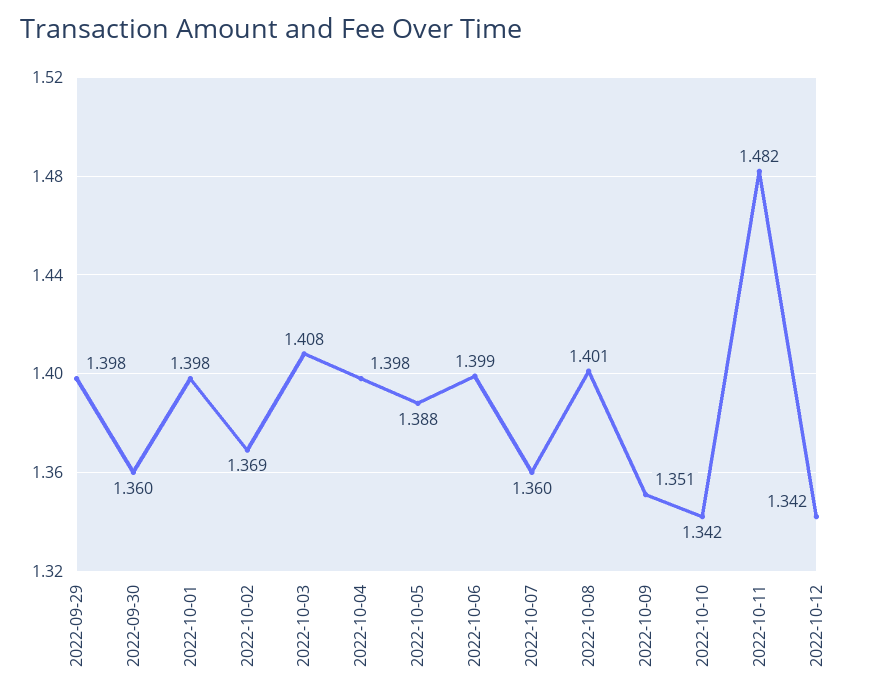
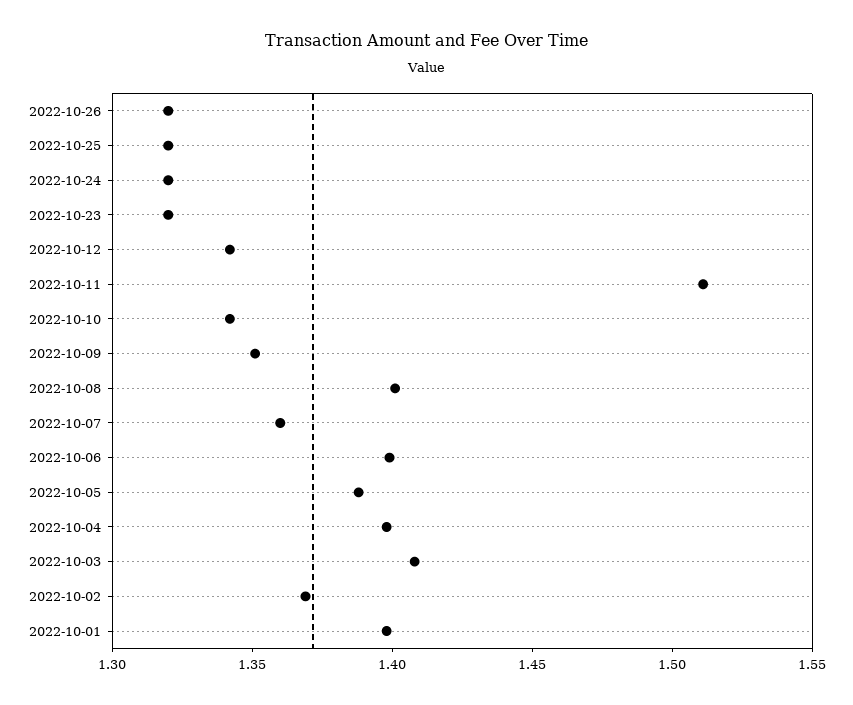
2022-09-29: 1.398 -> none
2022-09-30: 1.36 -> none
2022-10-11: 1.482 -> 1.51
2022-10-26: none -> 1.32
2022-10-25: none -> 1.32
2022-10-24: none -> 1.32
2022-10-23: none -> 1.32

